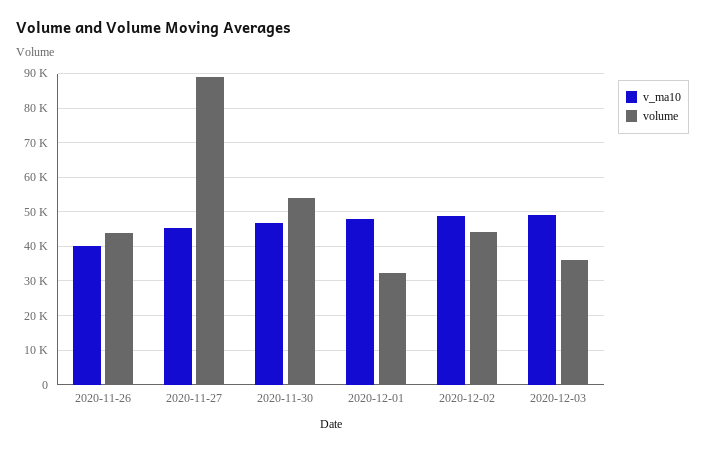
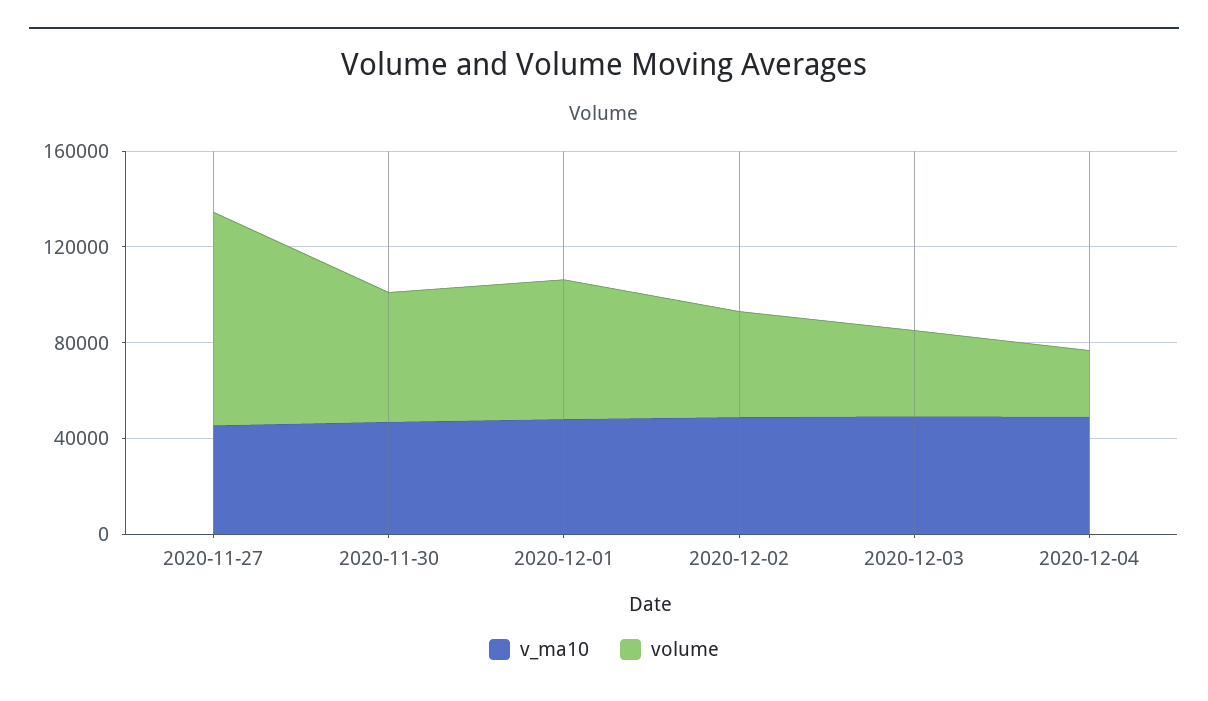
v_ma10, 2020-11-26: 40000 -> none
volume, 2020-11-26: 44000 -> none
volume, 2020-12-01: 32000 -> 60000
v_ma10, 2020-12-04: none -> 50000
volume, 2020-12-04: none -> 30000

